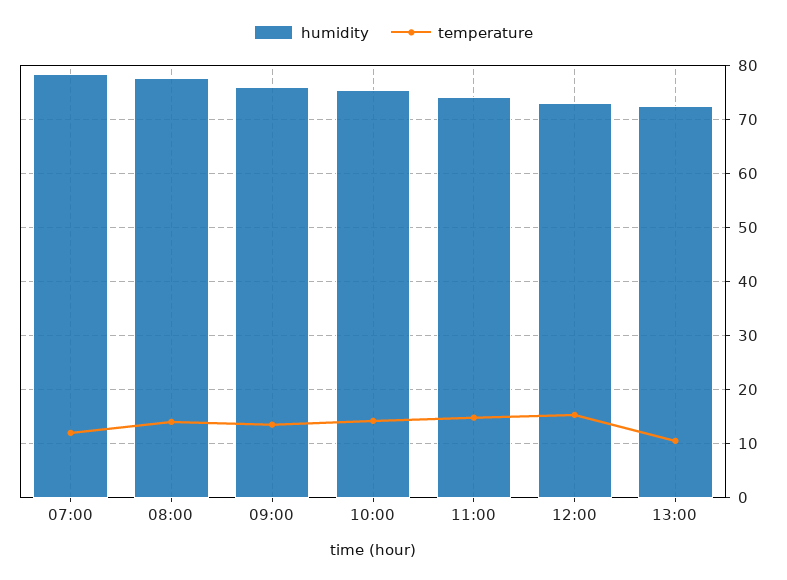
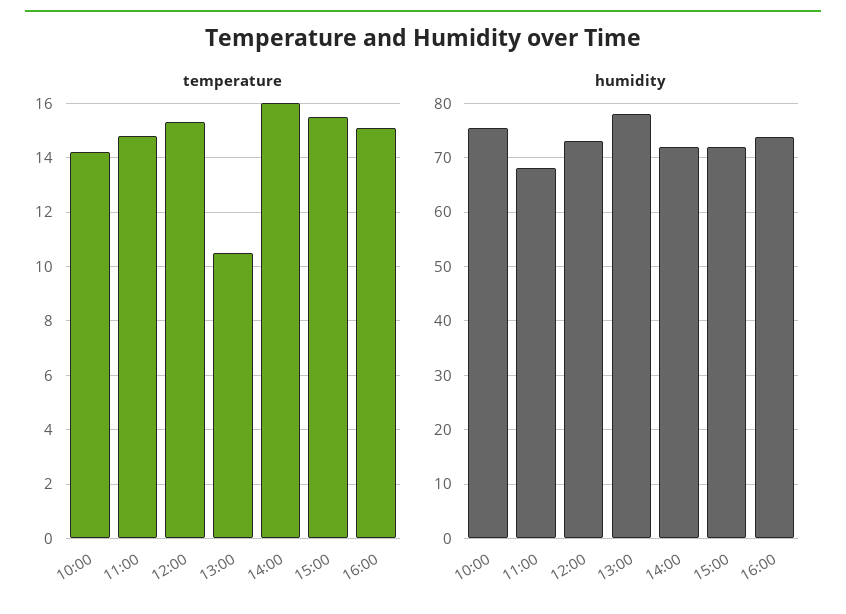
humidity, 07:00: 78 -> none
temperature, 07:00: 12 -> none
humidity, 08:00: 78 -> none
temperature, 08:00: 14 -> none
humidity, 09:00: 76 -> none
temperature, 09:00: 14 -> none
humidity, 11:00: 74 -> 68
humidity, 13:00: 72 -> 78
temperature, 14:00: none -> 16
temperature, 15:00: none -> 15.5
temperature, 16:00: none -> 15
humidity, 14:00: none -> 72
humidity, 15:00: none -> 72
humidity, 16:00: none -> 74

